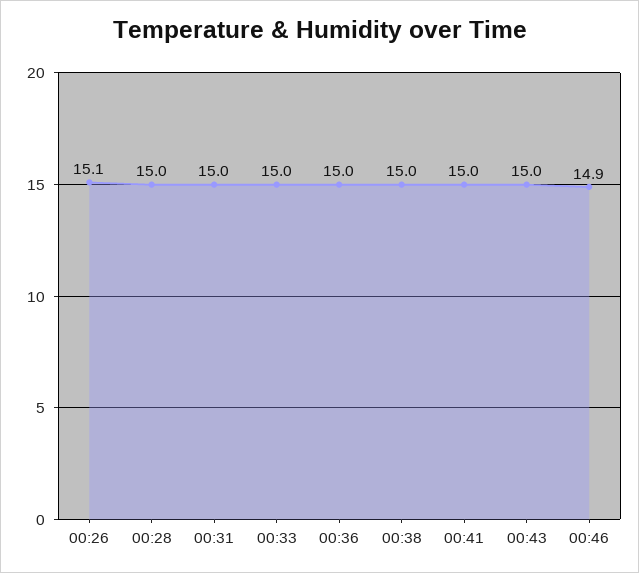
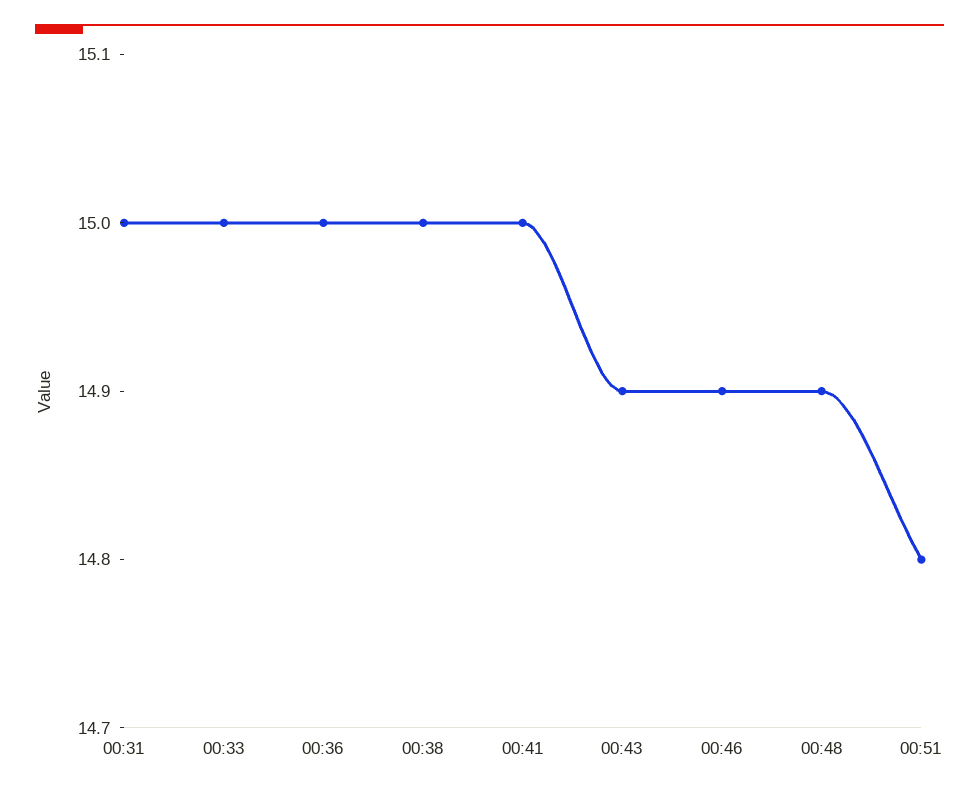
00:26: 15.1 -> none
00:28: 15 -> none
00:43: 15 -> 14.9
00:48: none -> 14.9
00:51: none -> 14.8

